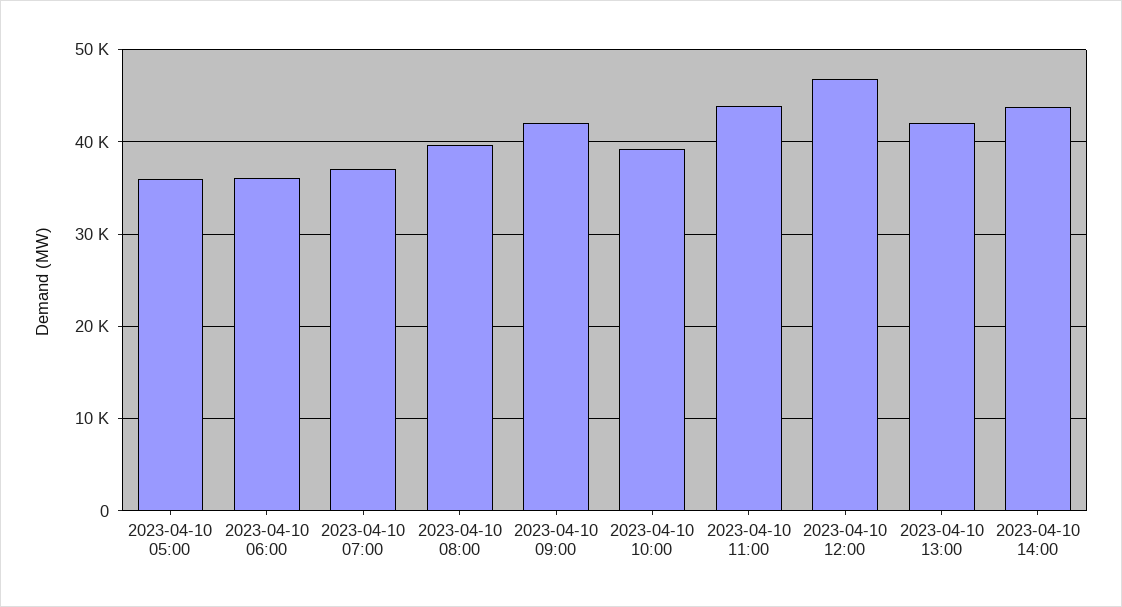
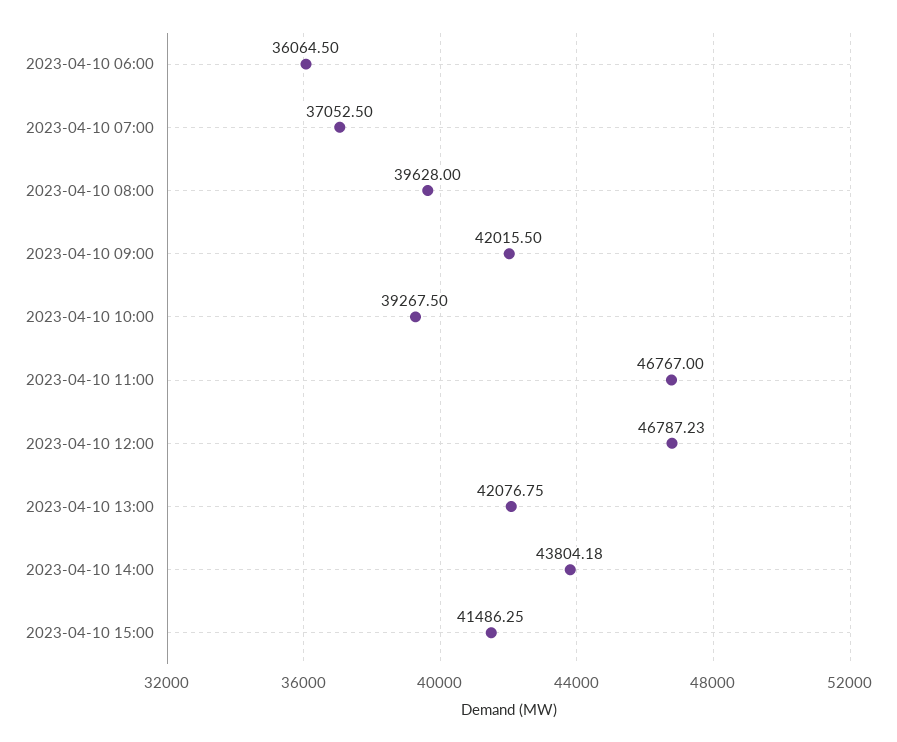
2023-04-10 05:00: 36000 -> none
2023-04-10 11:00: 44000 -> 46767
2023-04-10 15:00: none -> 41486.25

